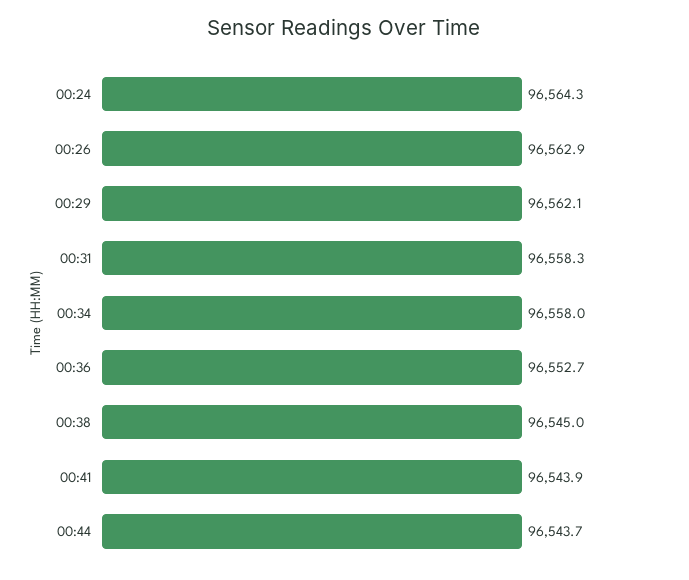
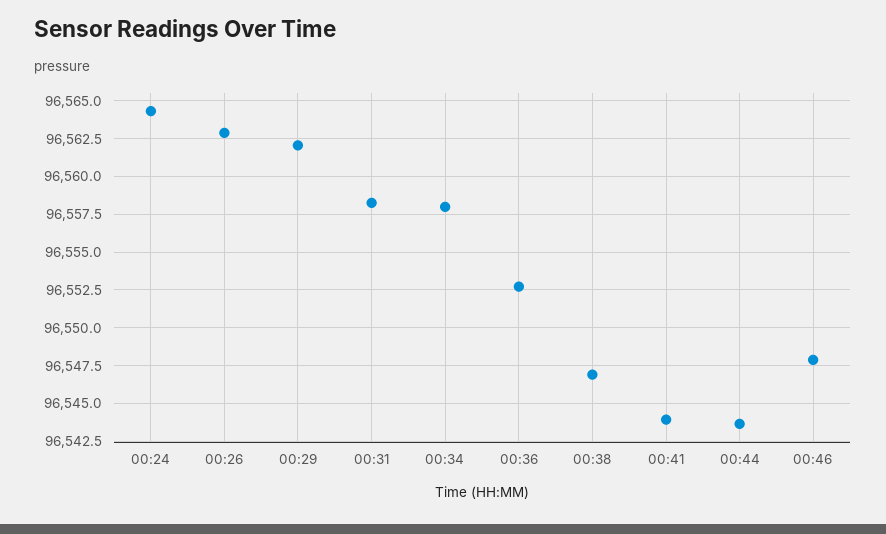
00:38: 96545 -> 96547
00:46: none -> 96548

